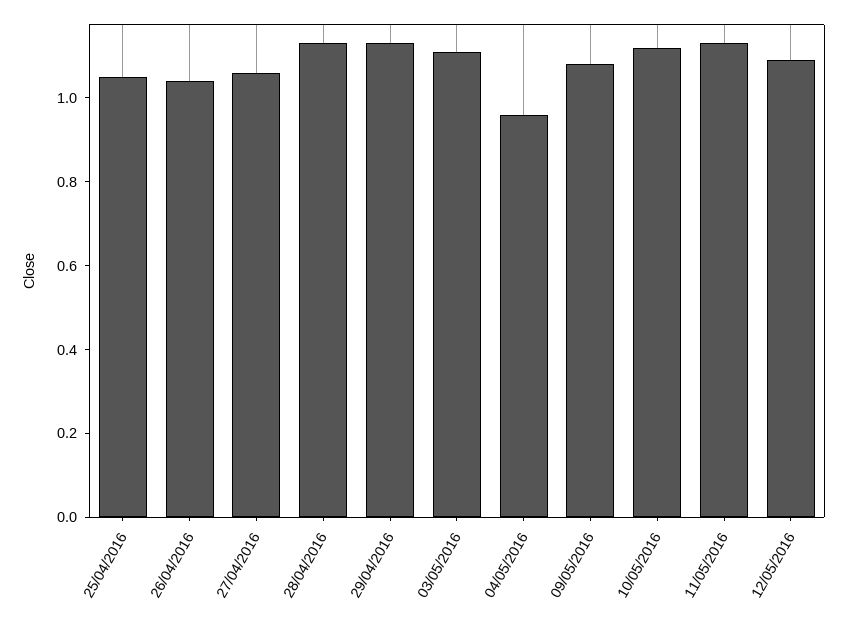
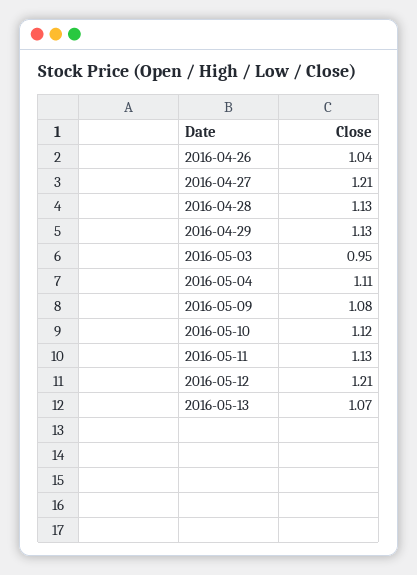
25/04/2016: 1.05 -> none
27/04/2016: 1.05 -> 1.21
03/05/2016: 1.1 -> 0.95
04/05/2016: 0.95 -> 1.11
12/05/2016: 1.1 -> 1.21
2016-05-13: none -> 1.07

